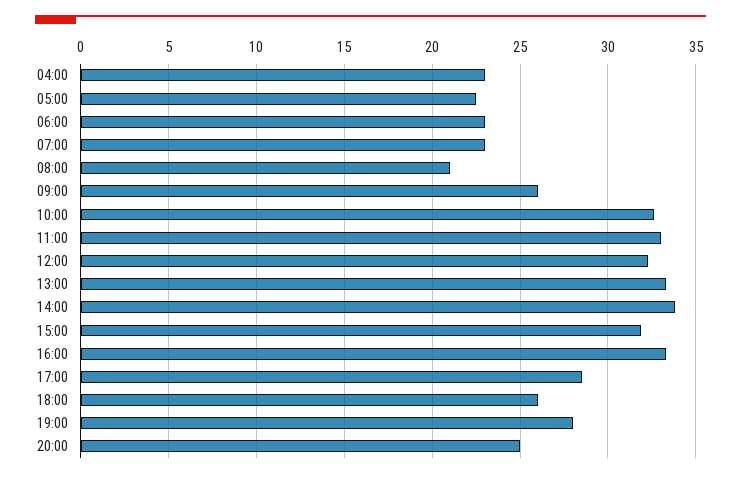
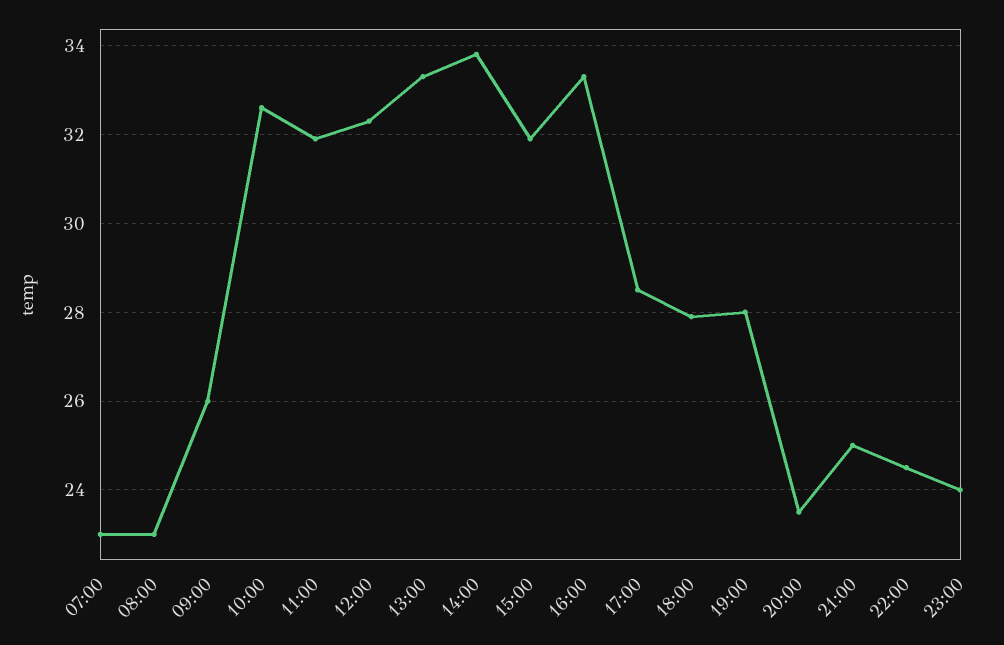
04:00: 23 -> none
05:00: 22.5 -> none
06:00: 23 -> none
08:00: 21 -> 23
11:00: 33 -> 32
18:00: 26 -> 28
20:00: 25 -> 23.5
21:00: none -> 25
22:00: none -> 24.5
23:00: none -> 24

